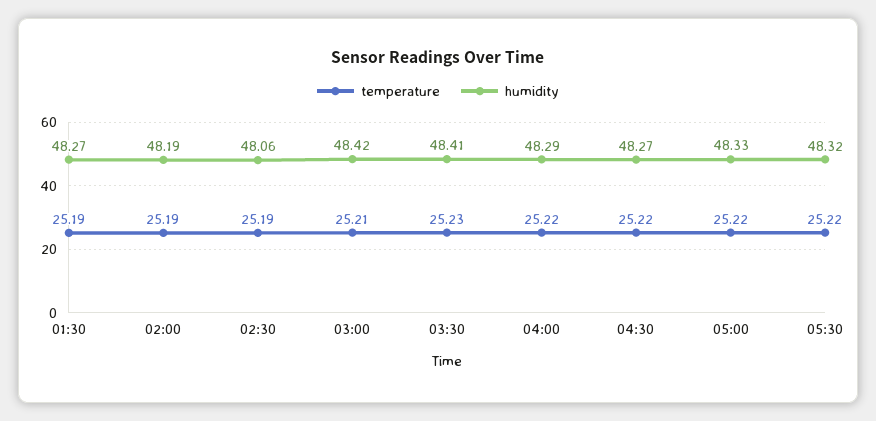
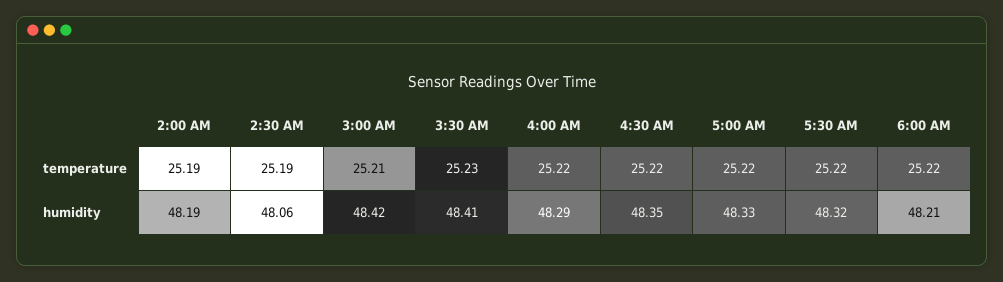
temperature, 01:30: 25.19 -> none
humidity, 01:30: 48.27 -> none
humidity, 04:30: 48.27 -> 48.35
temperature, 6:00 AM: none -> 25.22
humidity, 6:00 AM: none -> 48.21

